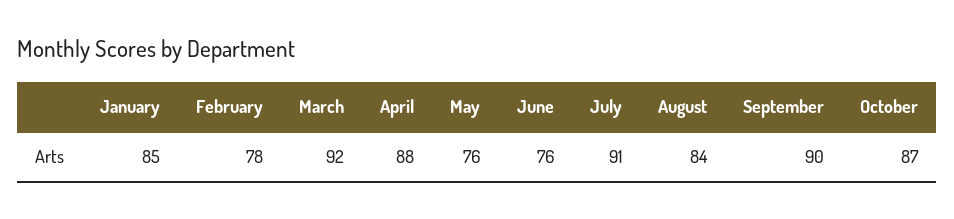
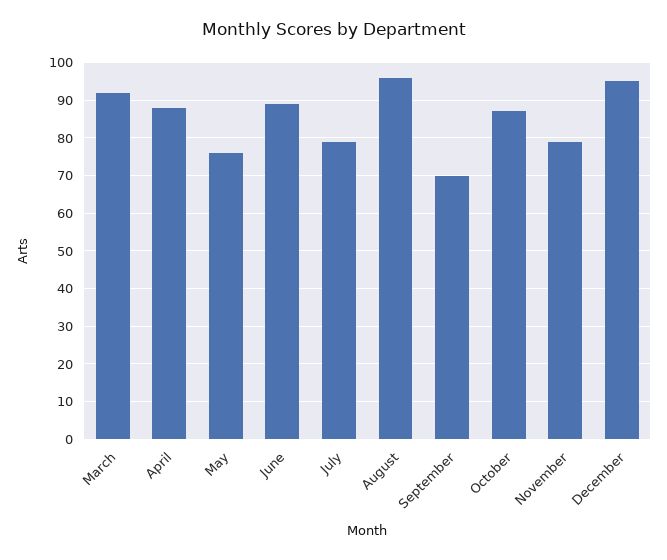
January: 85 -> none
February: 78 -> none
June: 76 -> 90
July: 91 -> 80
August: 84 -> 95
September: 90 -> 70
November: none -> 80
December: none -> 95

